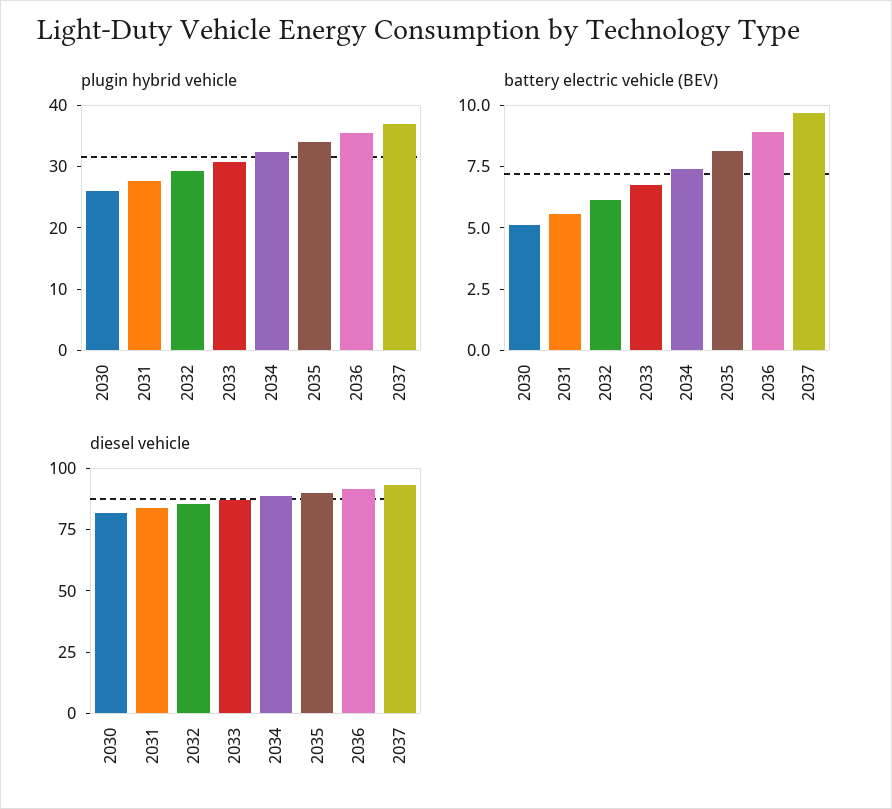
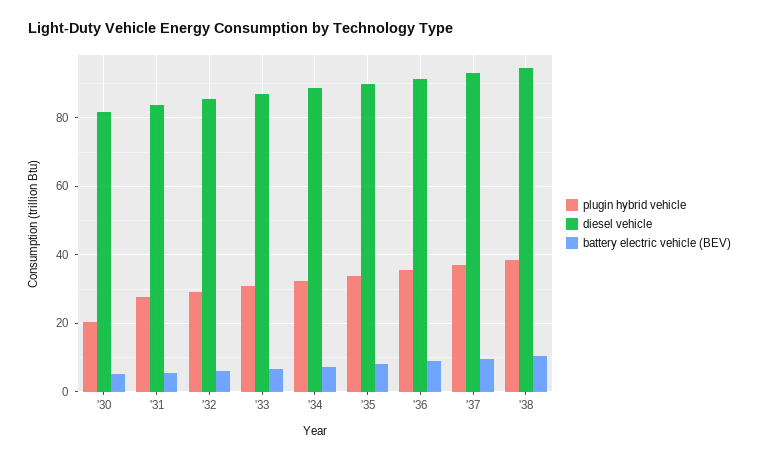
plugin hybrid vehicle, 2030: 26 -> 20
plugin hybrid vehicle, '38: none -> 38
diesel vehicle, '38: none -> 94
battery electric vehicle (BEV), '38: none -> 10

